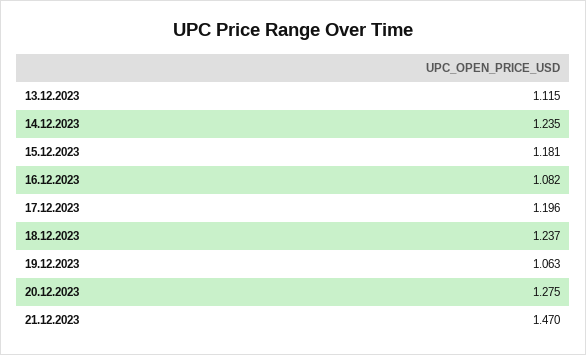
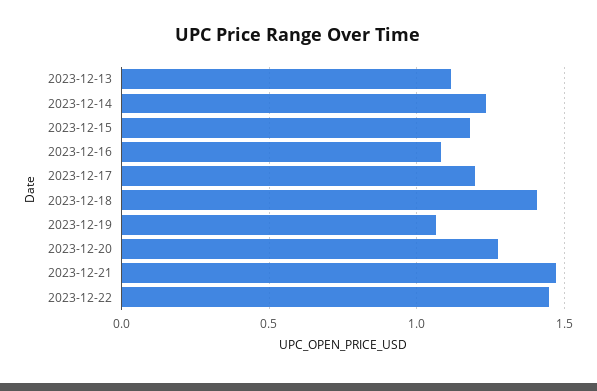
18.12.2023: 1.237 -> 1.4
2023-12-22: none -> 1.45

